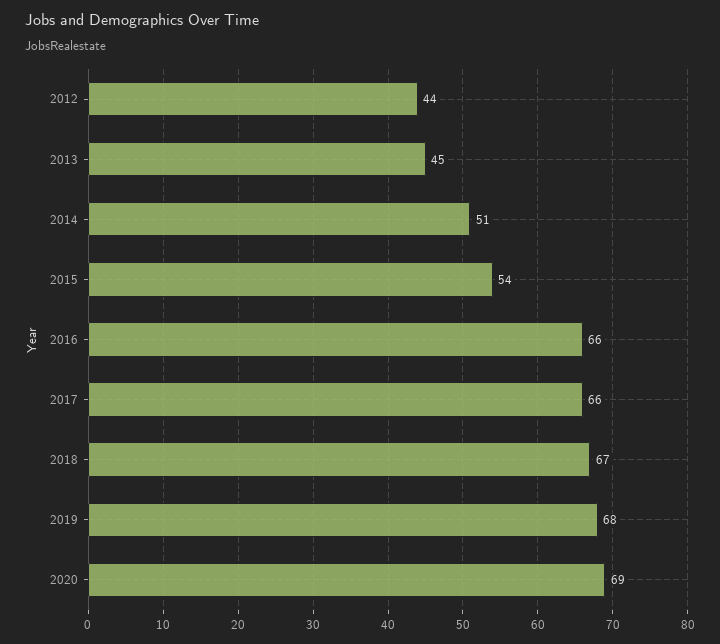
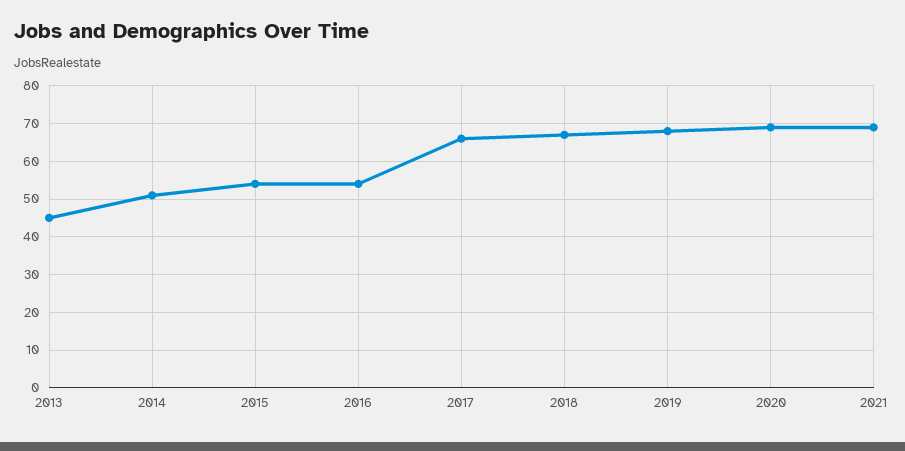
2012: 44 -> none
2016: 66 -> 55
2021: none -> 70

